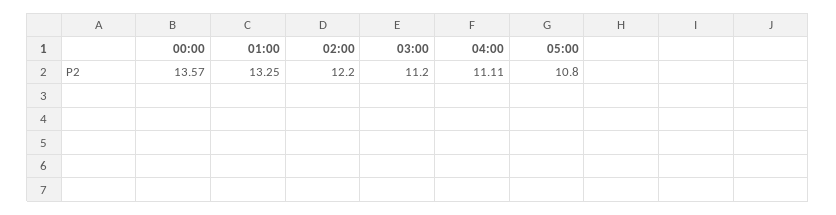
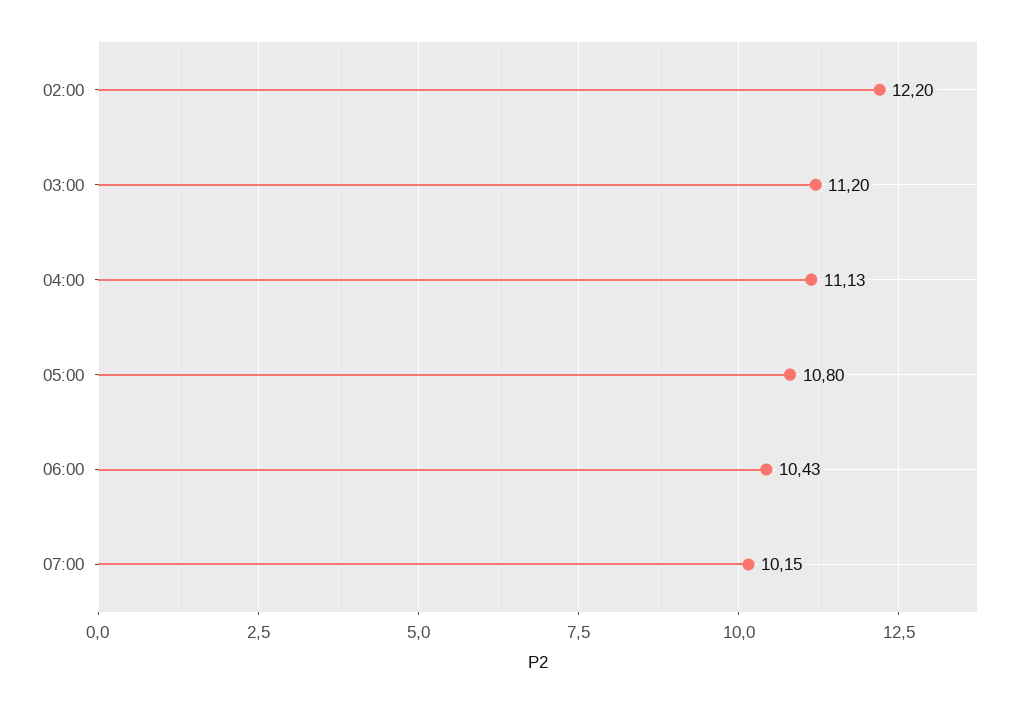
00:00: 13.57 -> none
01:00: 13.25 -> none
04:00: 11.11 -> 11.13
06:00: none -> 10.43
07:00: none -> 10.15

